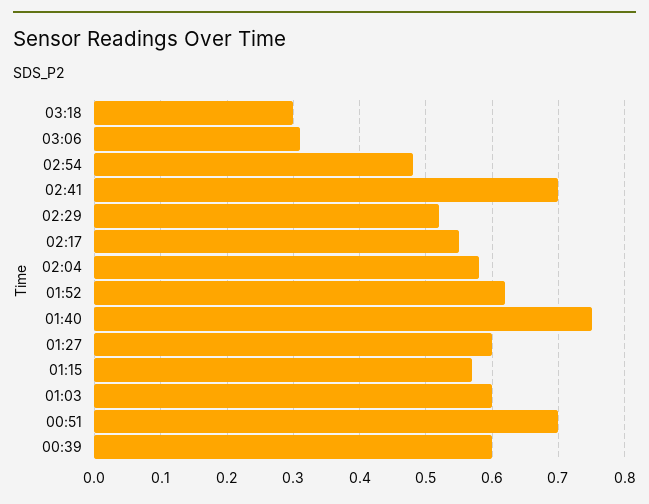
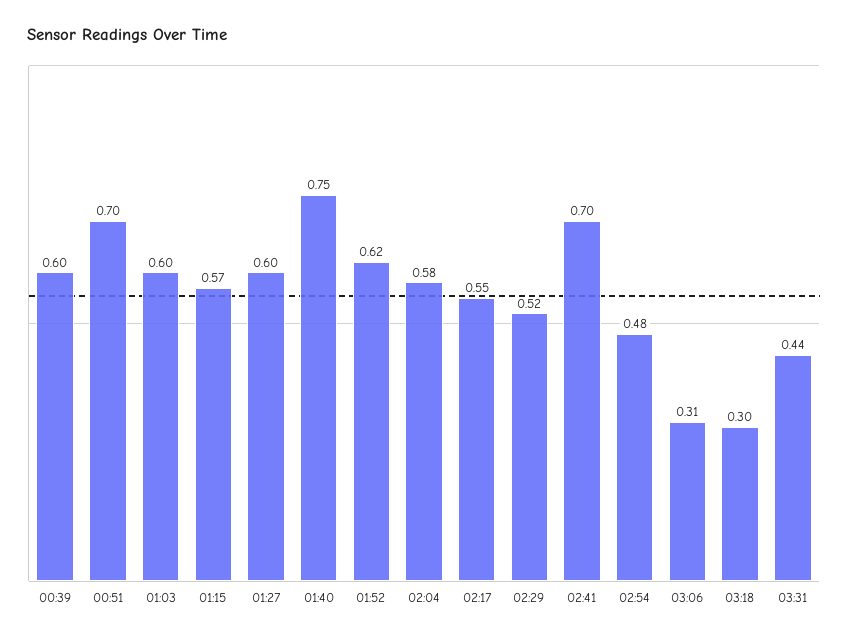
03:31: none -> 0.44

